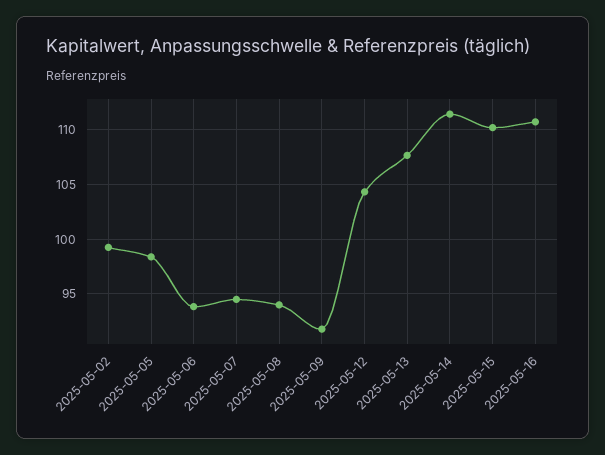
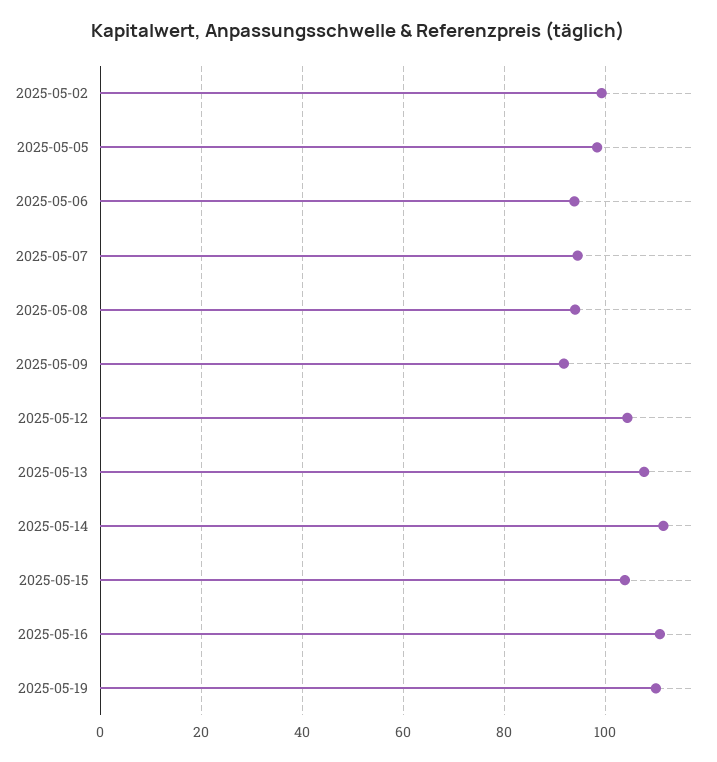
2025-05-15: 110 -> 104
2025-05-19: none -> 110

